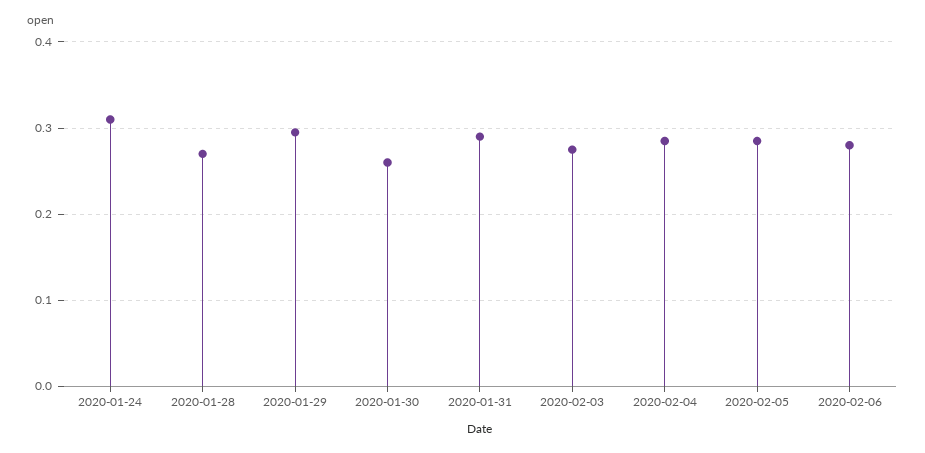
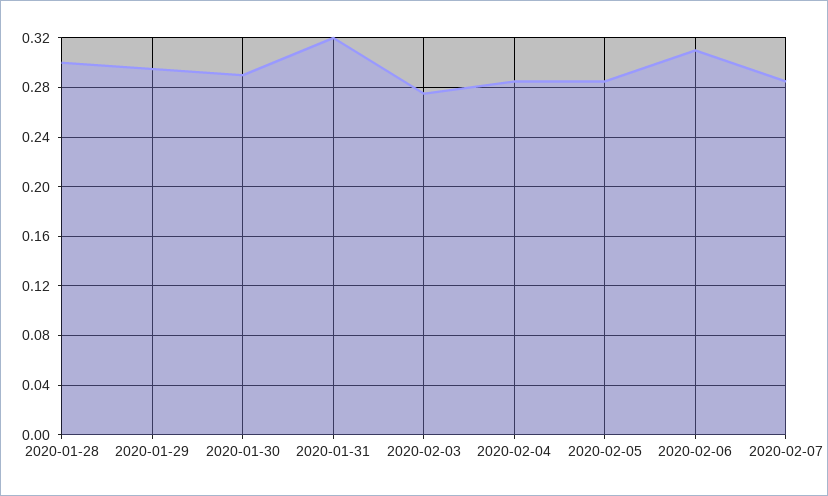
2020-01-24: 0.31 -> none
2020-01-28: 0.27 -> 0.3
2020-01-30: 0.26 -> 0.29
2020-01-31: 0.29 -> 0.32
2020-02-06: 0.28 -> 0.31
2020-02-07: none -> 0.285

